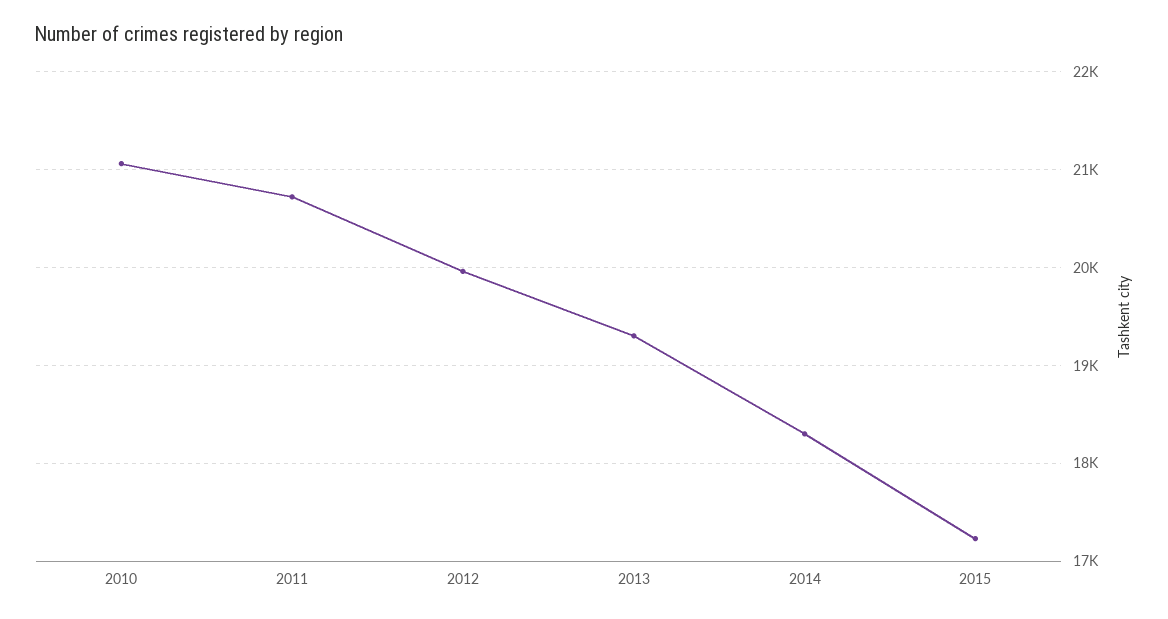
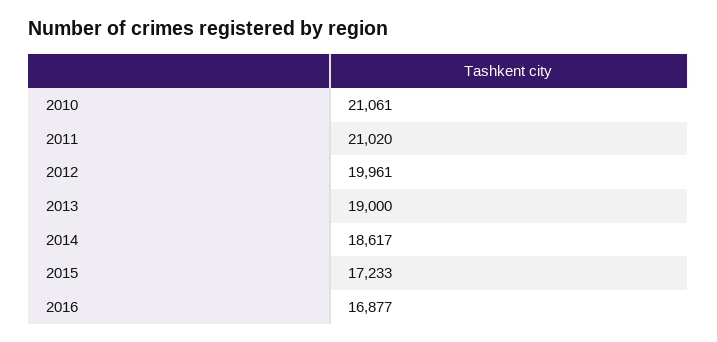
2011: 20700 -> 21020
2013: 19300 -> 19000
2014: 18300 -> 18617
2016: none -> 16877

